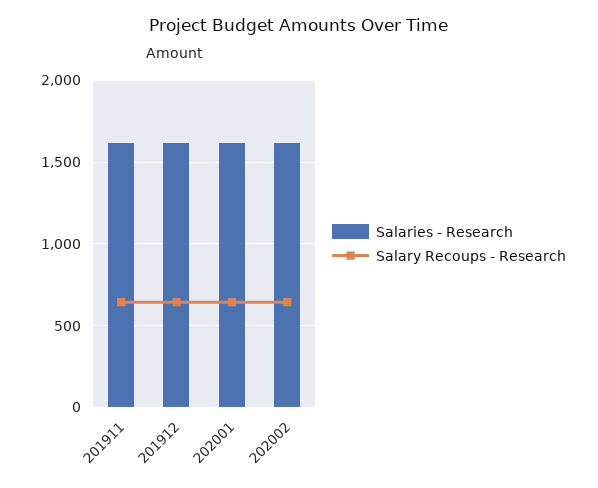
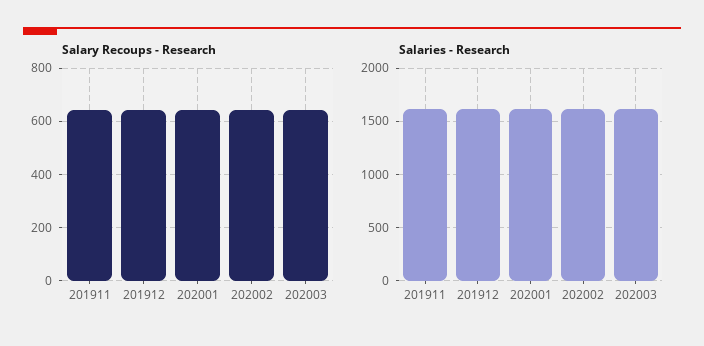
Salary Recoups - Research, 202003: none -> 650
Salaries - Research, 202003: none -> 1600

